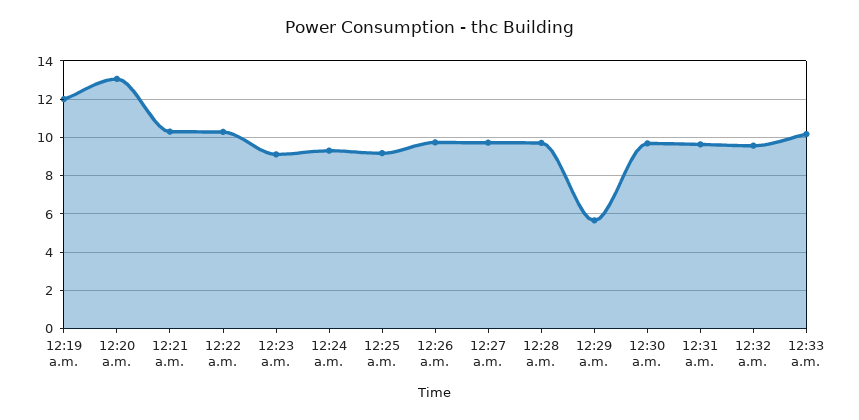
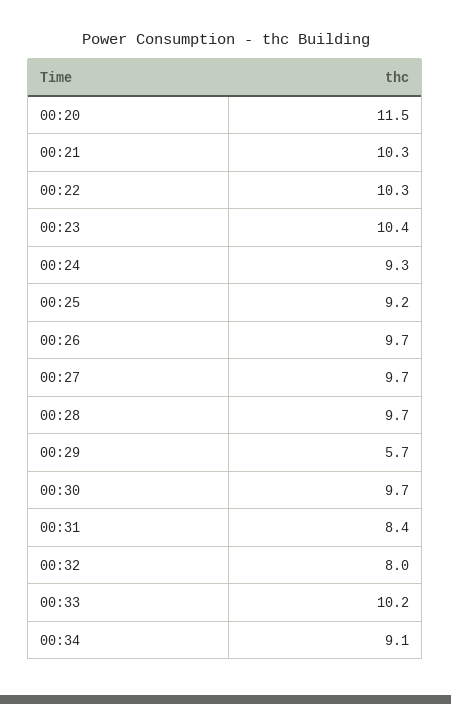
12:19 a.m.: 12 -> none
12:20 a.m.: 13 -> 11.5
12:23 a.m.: 9 -> 10.4
12:31 a.m.: 9.5 -> 8.4
12:32 a.m.: 9.5 -> 8
00:34: none -> 9.1

